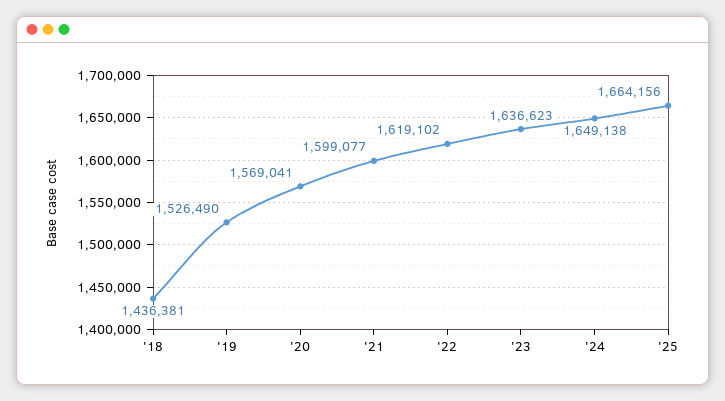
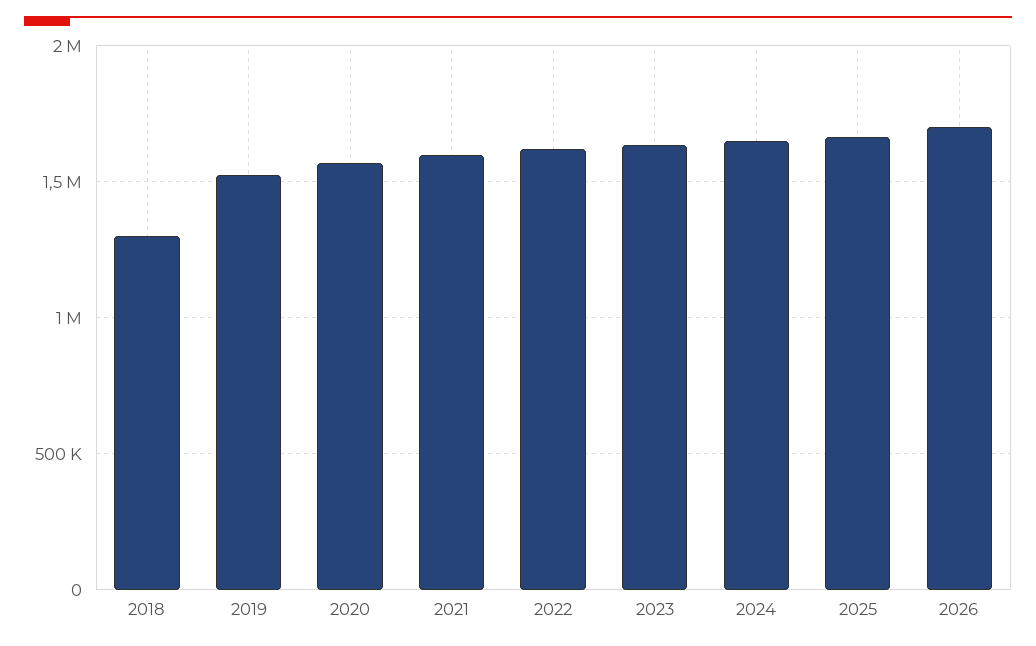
'18: 1436381 -> 1300000
2026: none -> 1700000

